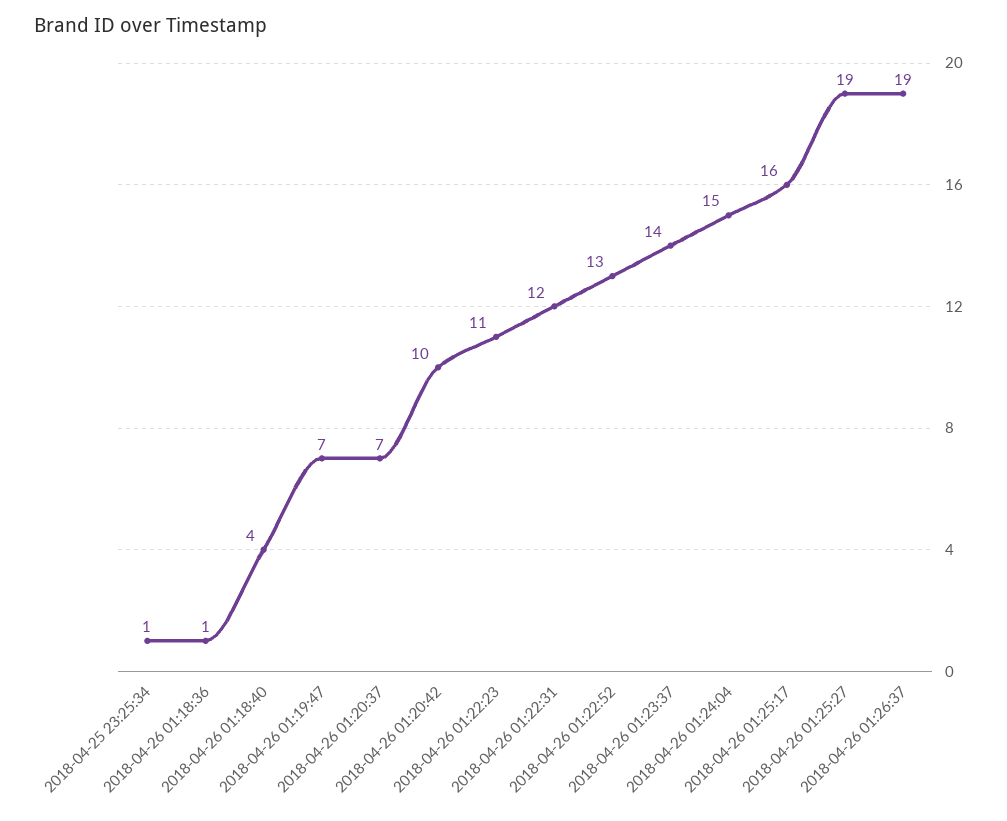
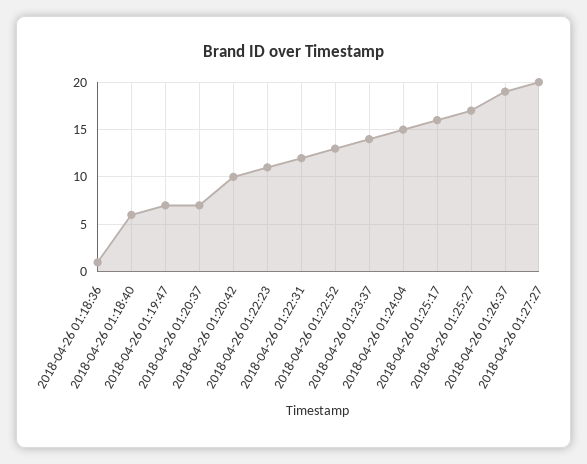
2018-04-25 23:25:34: 1 -> none
2018-04-26 01:18:40: 4 -> 6
2018-04-26 01:25:27: 19 -> 17
2018-04-26 01:27:27: none -> 20

